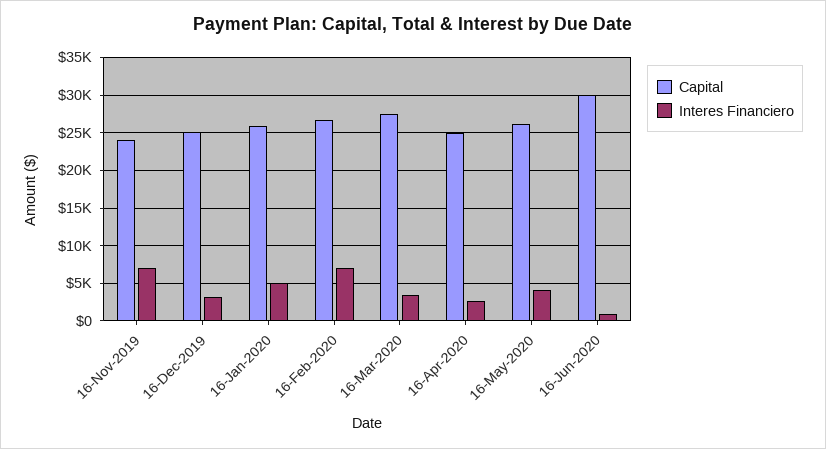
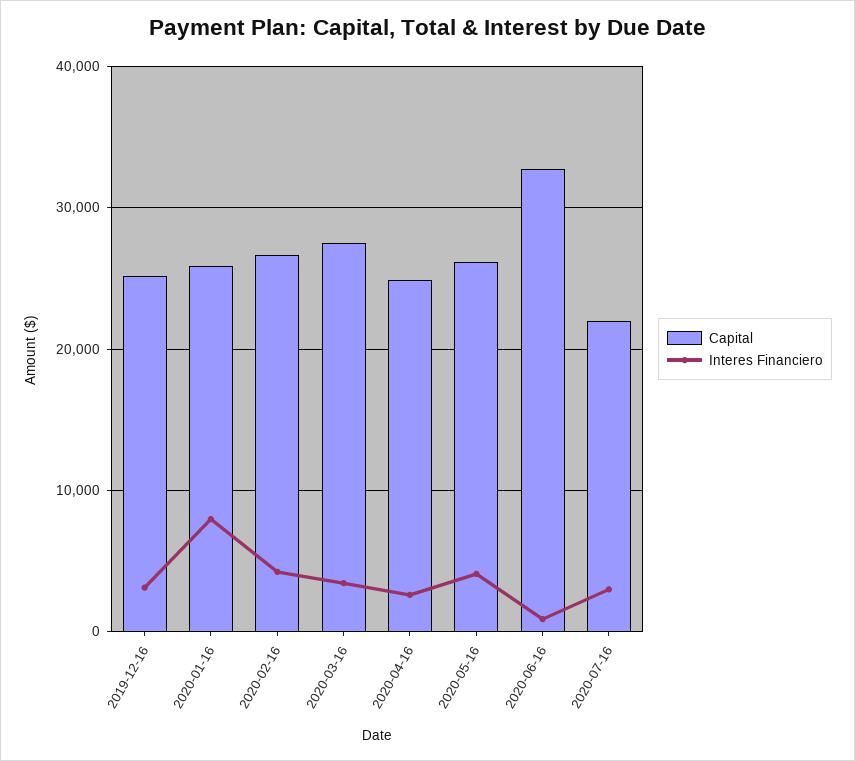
Capital, 16-Nov-2019: 24000 -> none
Interes Financiero, 16-Nov-2019: 7000 -> none
Interes Financiero, 16-Jan-2020: 5000 -> 8000
Interes Financiero, 16-Feb-2020: 7000 -> 4000
Capital, 16-Jun-2020: 30000 -> 33000
Capital, 2020-07-16: none -> 22000
Interes Financiero, 2020-07-16: none -> 3000

